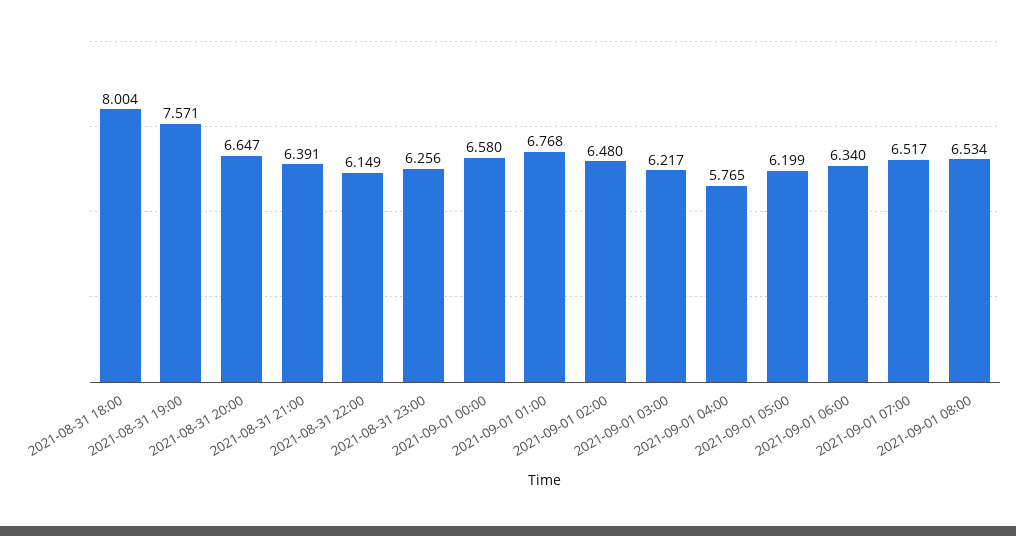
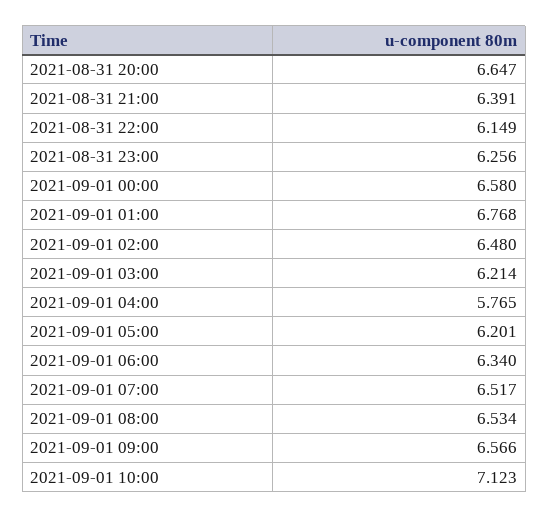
2021-08-31 18:00: 8.004 -> none
2021-08-31 19:00: 7.571 -> none
2021-09-01 03:00: 6.217 -> 6.214
2021-09-01 05:00: 6.199 -> 6.201
2021-09-01 09:00: none -> 6.566
2021-09-01 10:00: none -> 7.123

